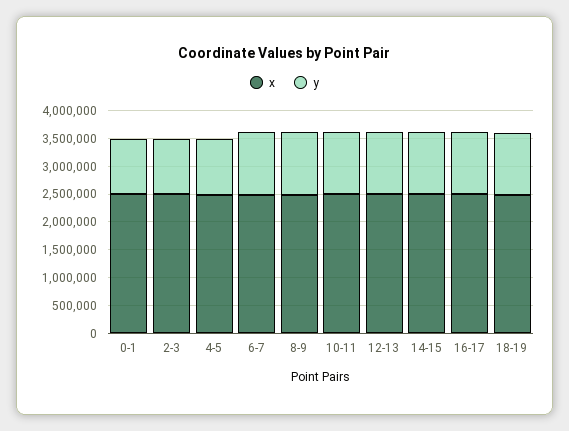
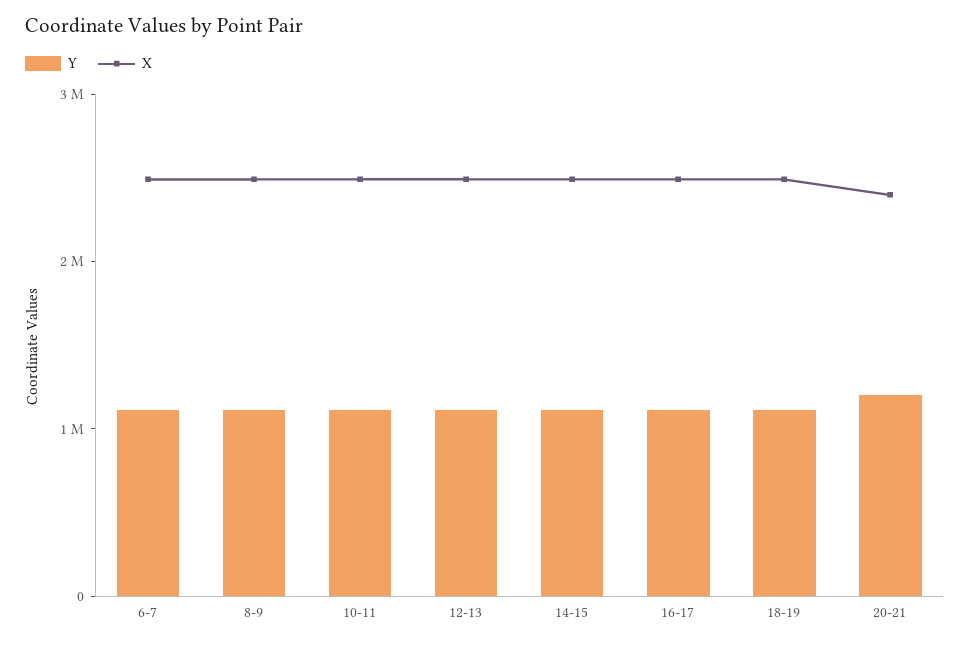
x, 0-1: 2500000 -> none
y, 0-1: 1000000 -> none
x, 2-3: 2500000 -> none
y, 2-3: 1000000 -> none
x, 4-5: 2500000 -> none
y, 4-5: 1000000 -> none
y, 20-21: none -> 1200000
x, 20-21: none -> 2400000

